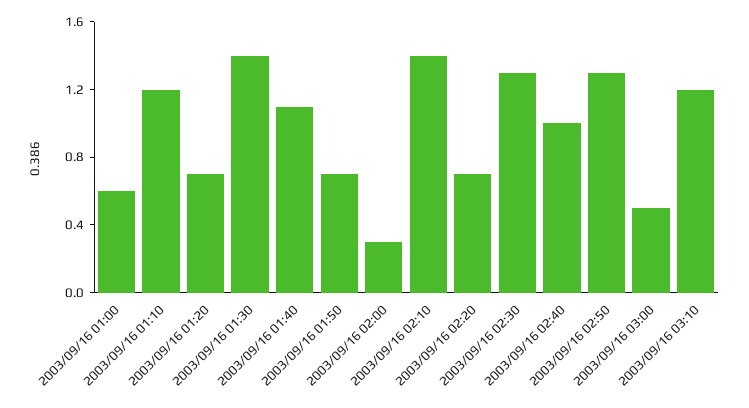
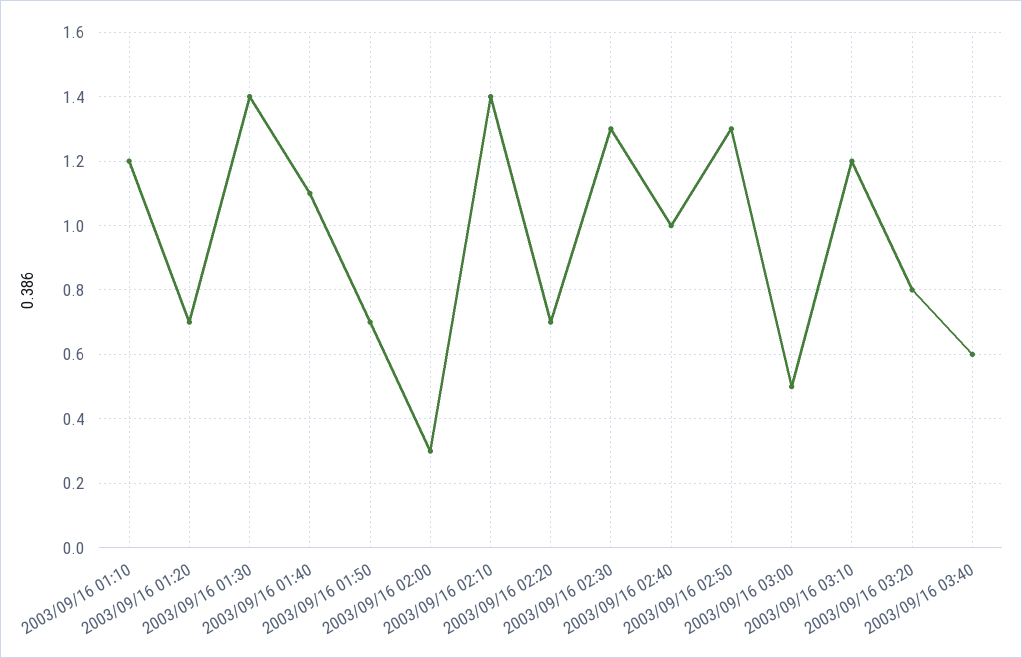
2003/09/16 01:00: 0.6 -> none
2003/09/16 03:20: none -> 0.8
2003/09/16 03:40: none -> 0.6

